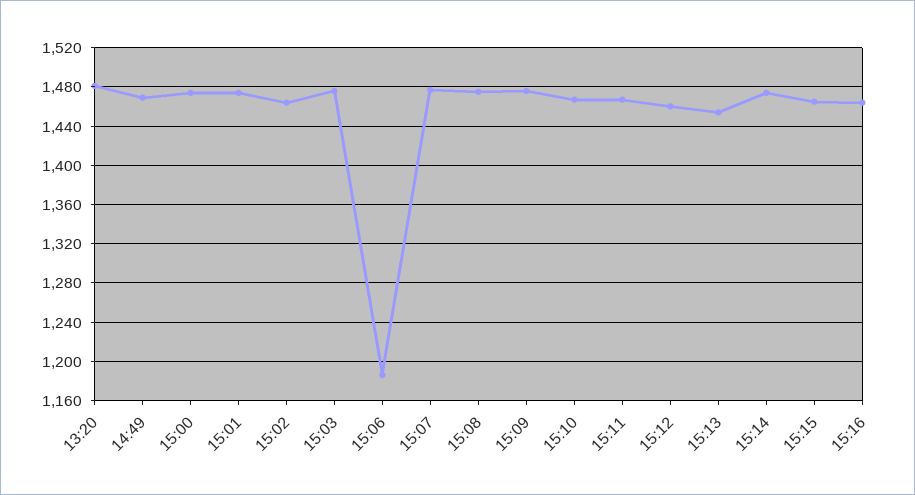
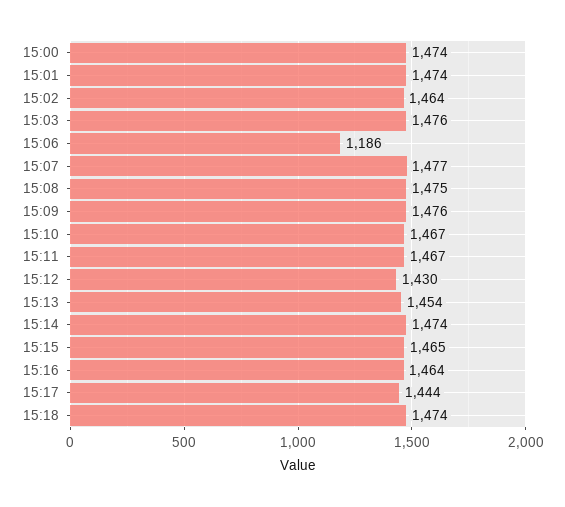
13:20: 1480 -> none
14:49: 1470 -> none
15:12: 1460 -> 1430
15:17: none -> 1444
15:18: none -> 1474

